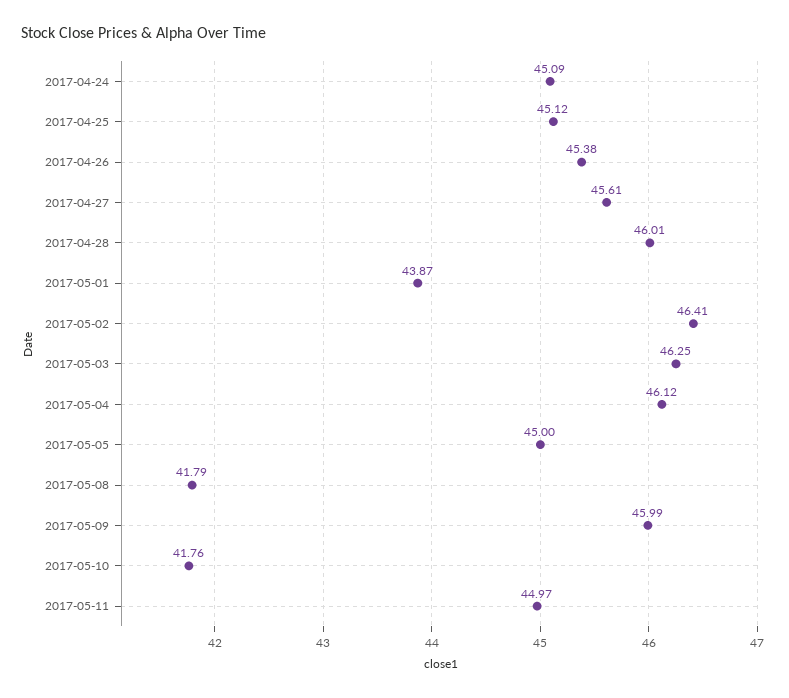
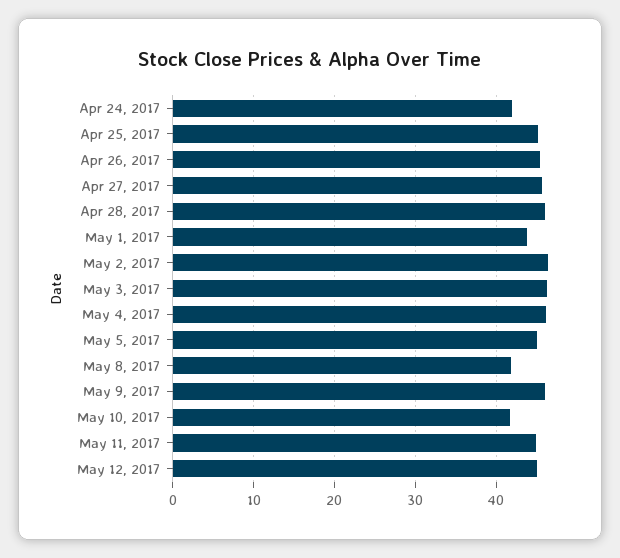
2017-04-24: 45.09 -> 42
May 12, 2017: none -> 45

